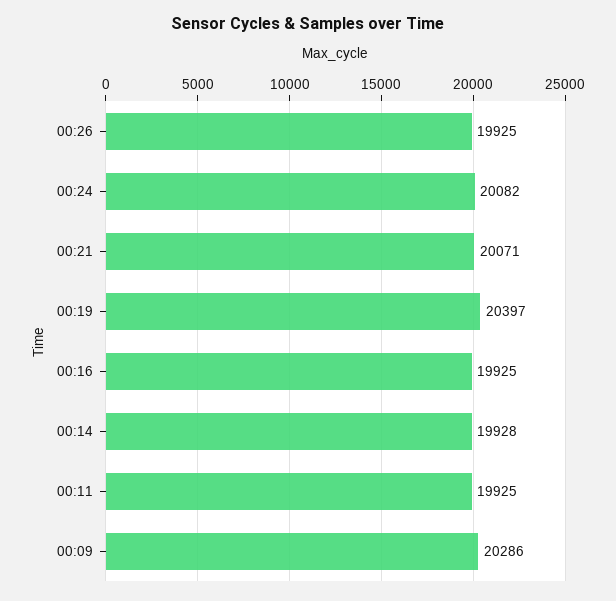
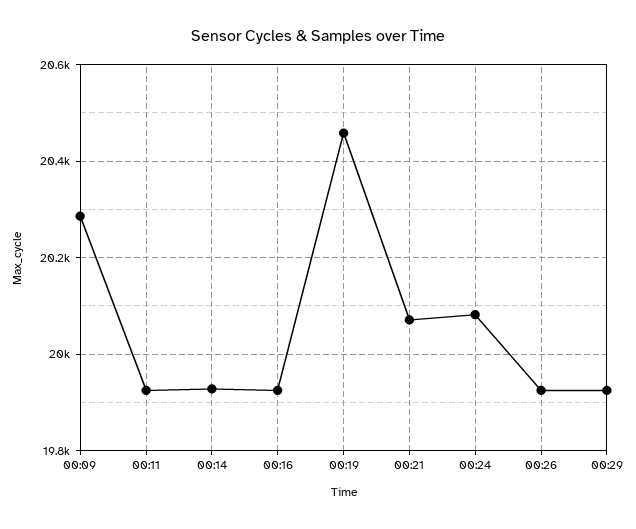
00:19: 20397 -> 20460
00:29: none -> 19920

